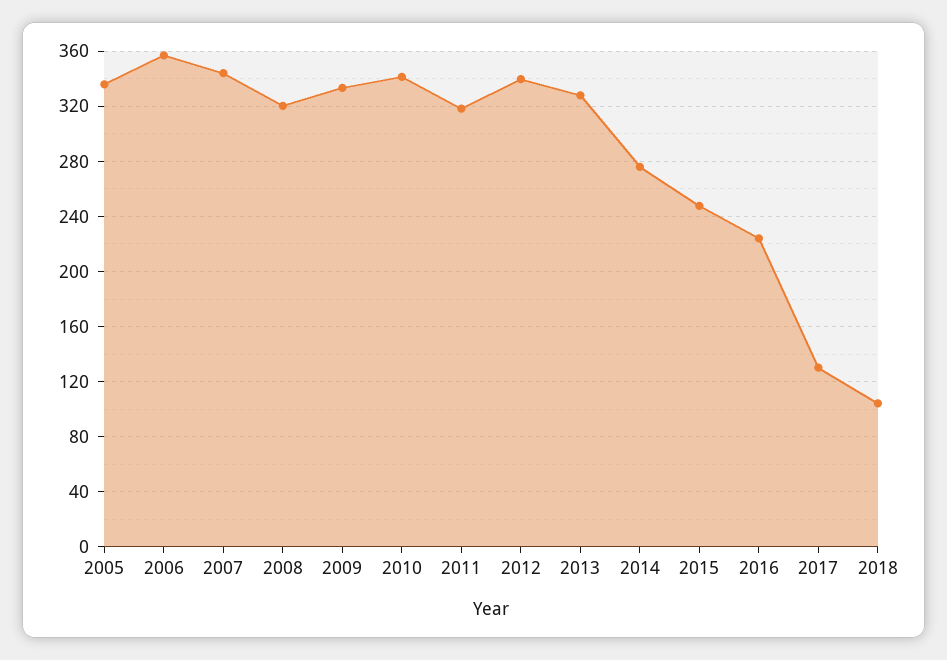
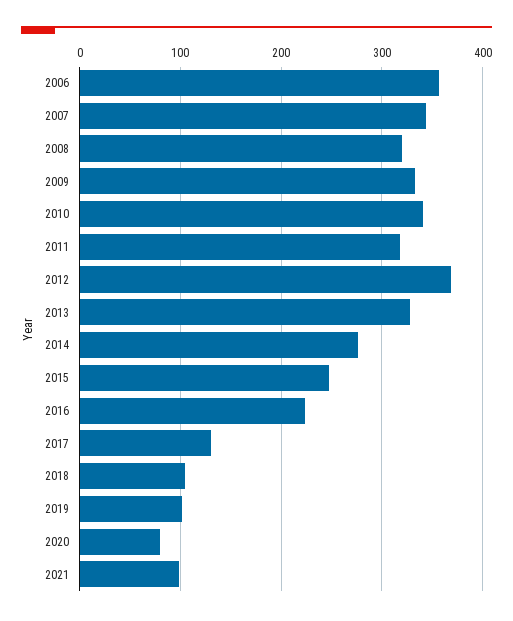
2005: 335 -> none
2012: 340 -> 370
2019: none -> 100
2020: none -> 80
2021: none -> 100

